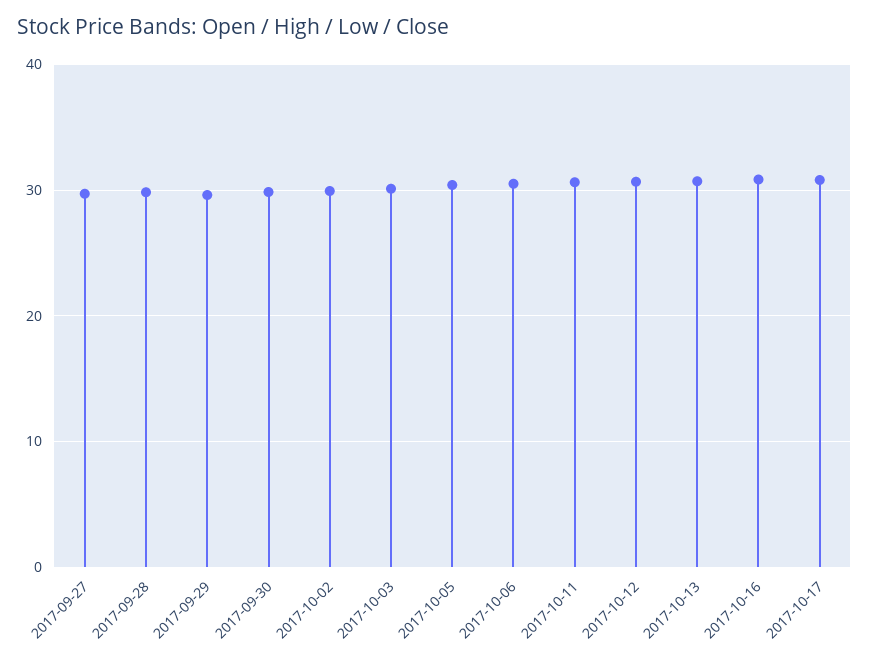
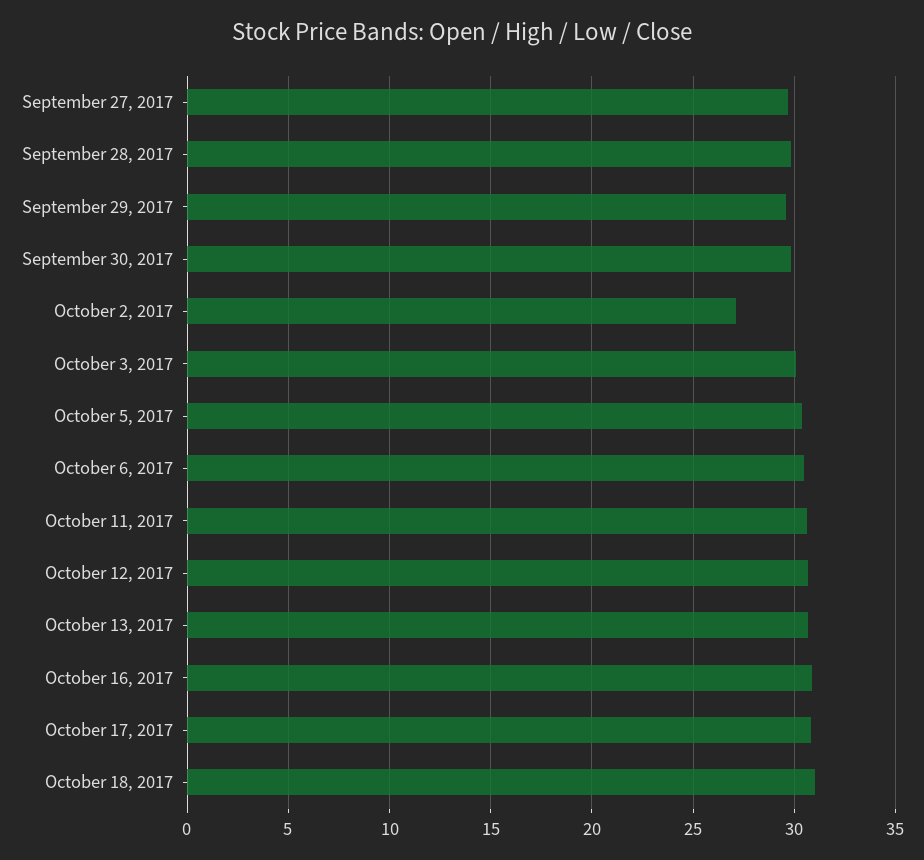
2017-10-02: 30 -> 27
October 18, 2017: none -> 31

